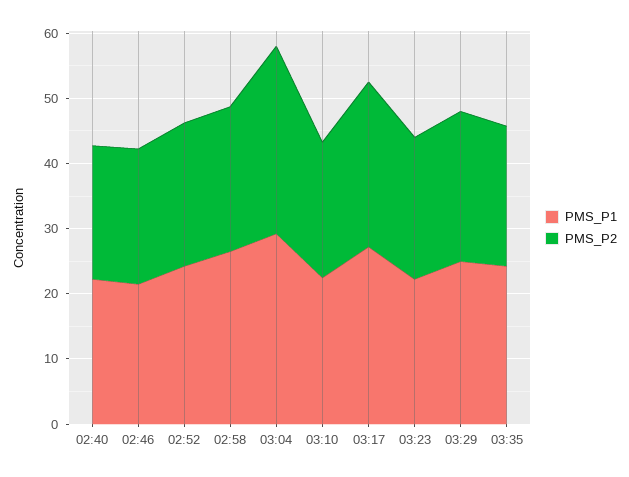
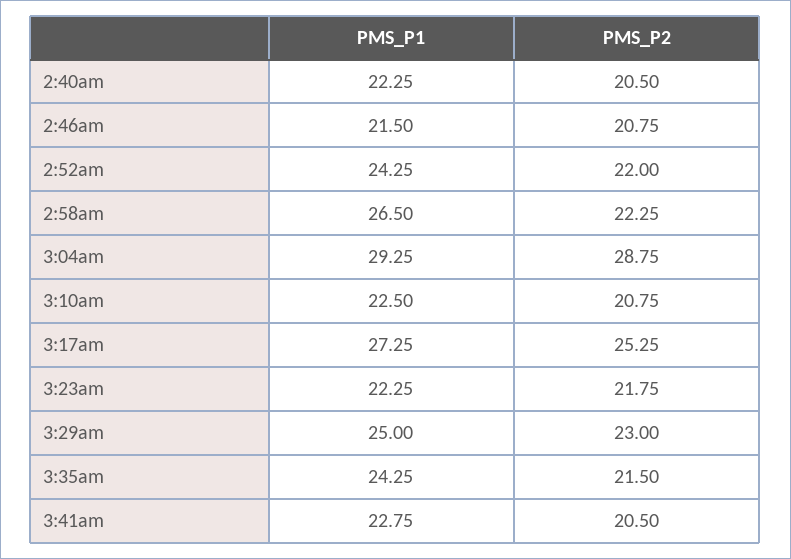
PMS_P1, 3:41am: none -> 22.75
PMS_P2, 3:41am: none -> 20.5

